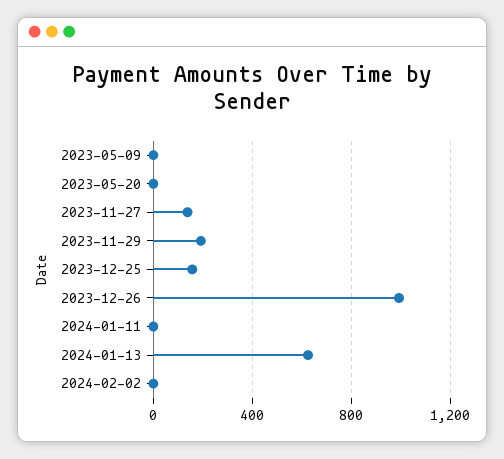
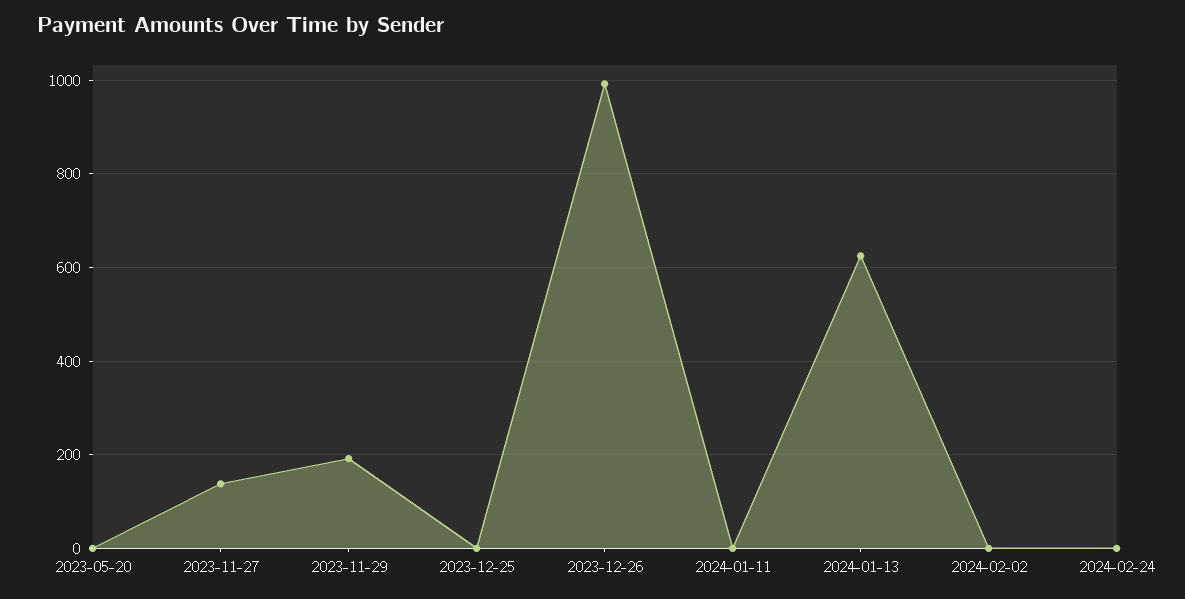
2023-05-09: 0 -> none
2023-12-25: 150 -> 0
2024-02-24: none -> 0

